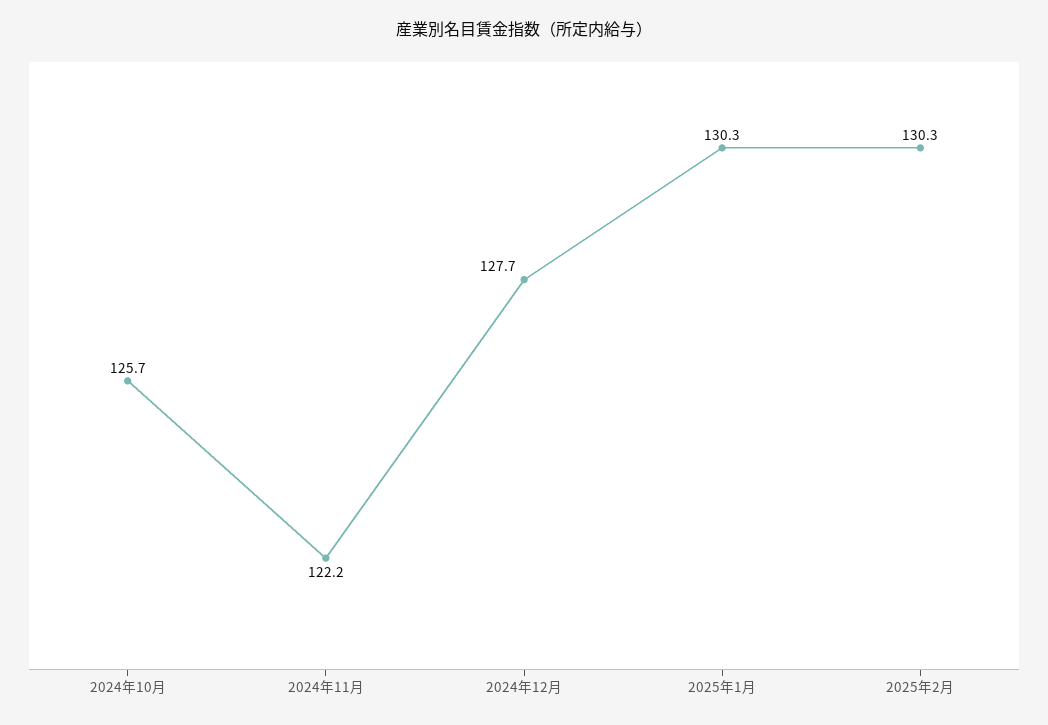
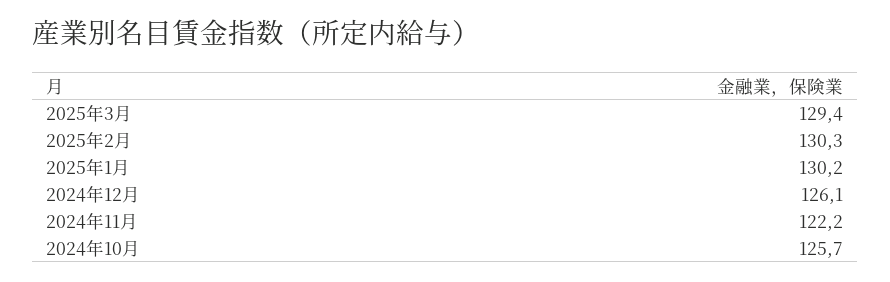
2024年12月: 127.7 -> 126.1
2025年1月: 130.3 -> 130.2
2025年3月: none -> 129.4

